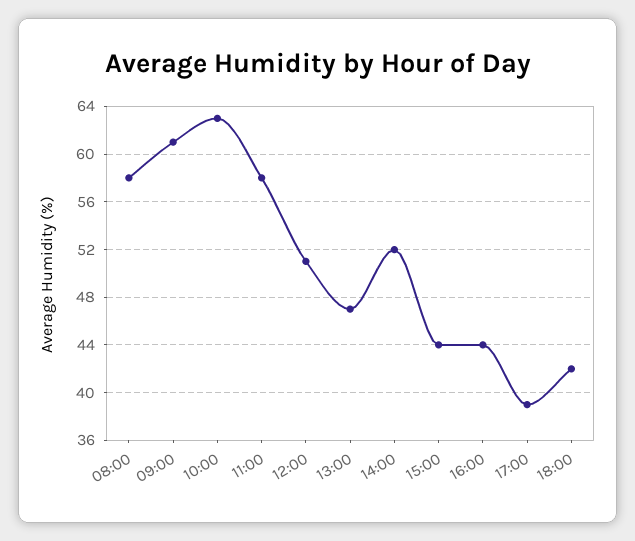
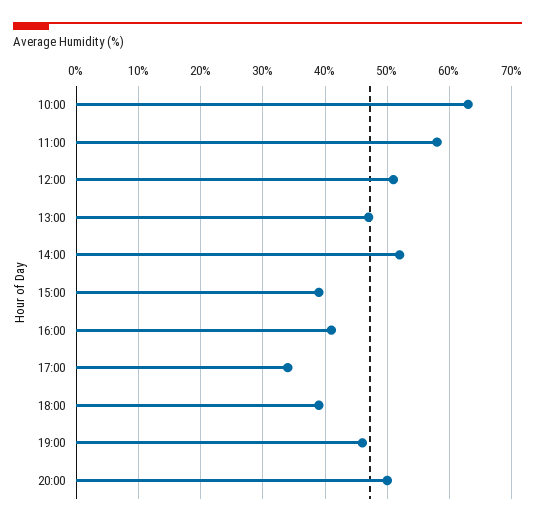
08:00: 58 -> none
09:00: 61 -> none
15:00: 44 -> 39
16:00: 44 -> 41
17:00: 39 -> 34
18:00: 42 -> 39
19:00: none -> 46
20:00: none -> 50

